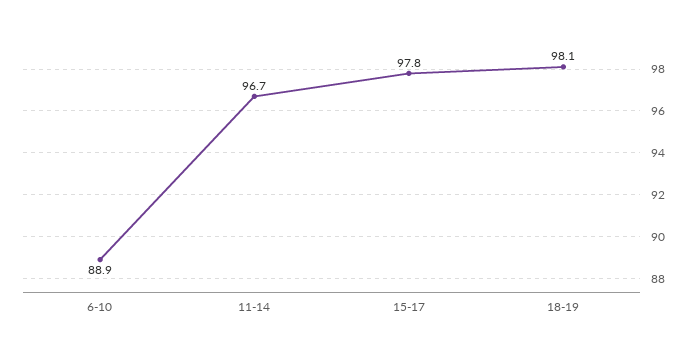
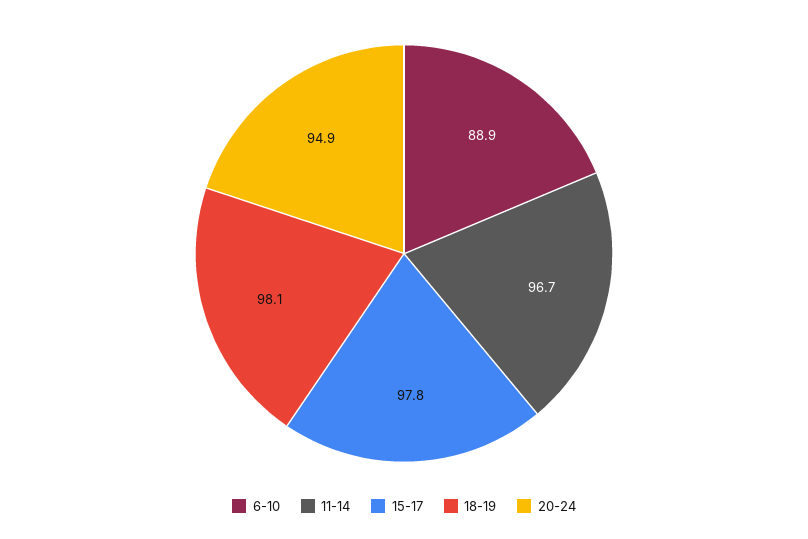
20-24: none -> 94.9

